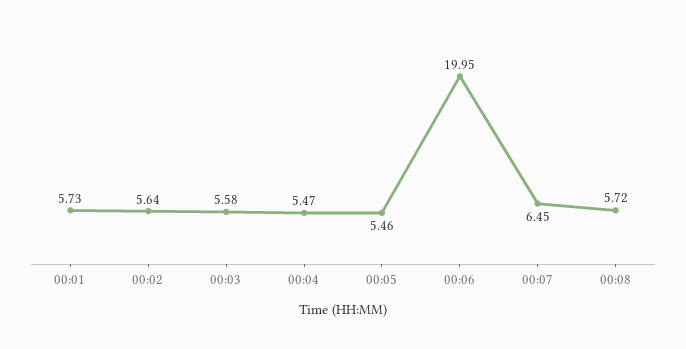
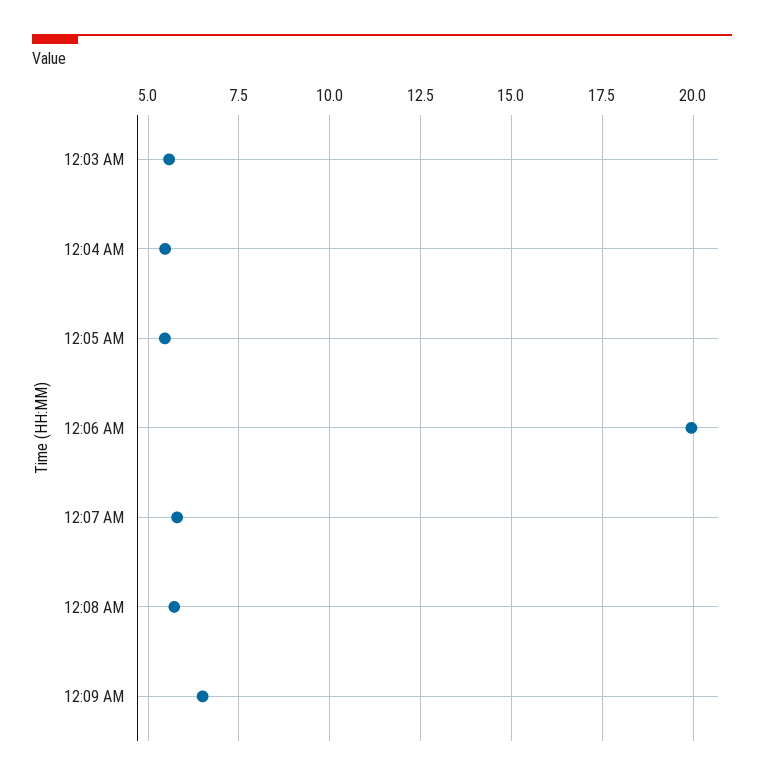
00:01: 5.73 -> none
00:02: 5.64 -> none
00:07: 6.45 -> 5.75
12:09 AM: none -> 6.5

